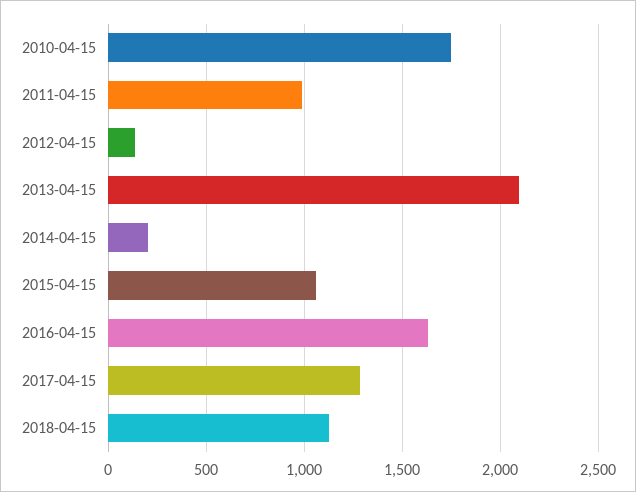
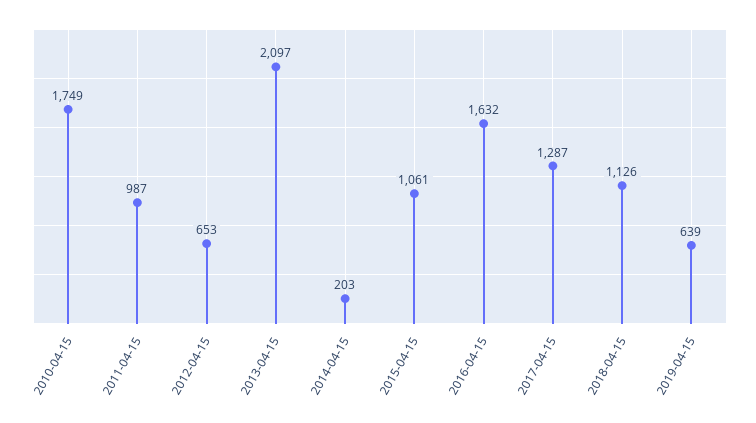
2012-04-15: 150 -> 653
2019-04-15: none -> 639

